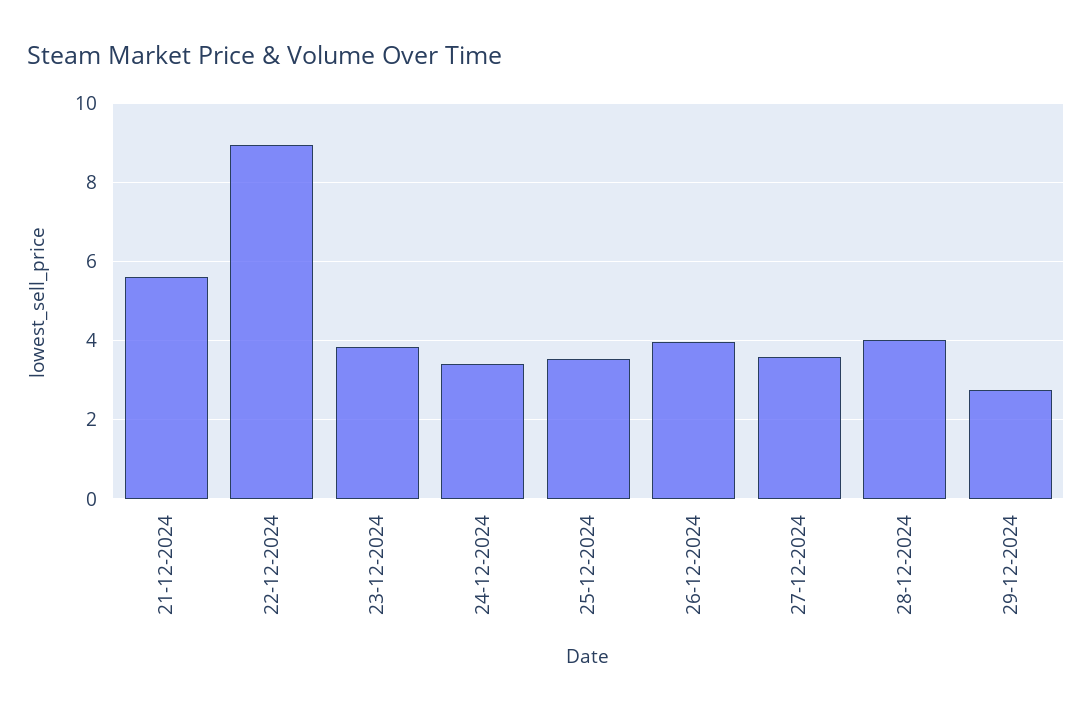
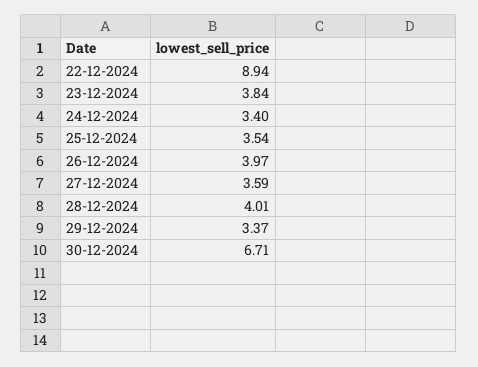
21-12-2024: 5.6 -> none
29-12-2024: 2.8 -> 3.37
30-12-2024: none -> 6.71

